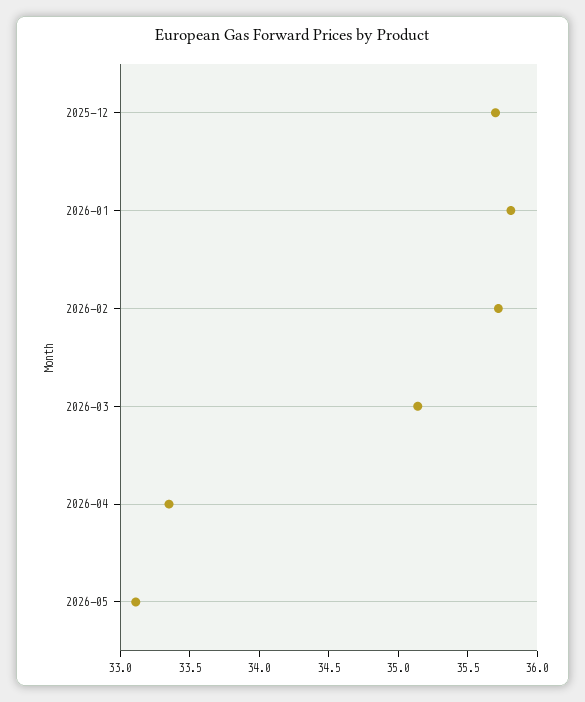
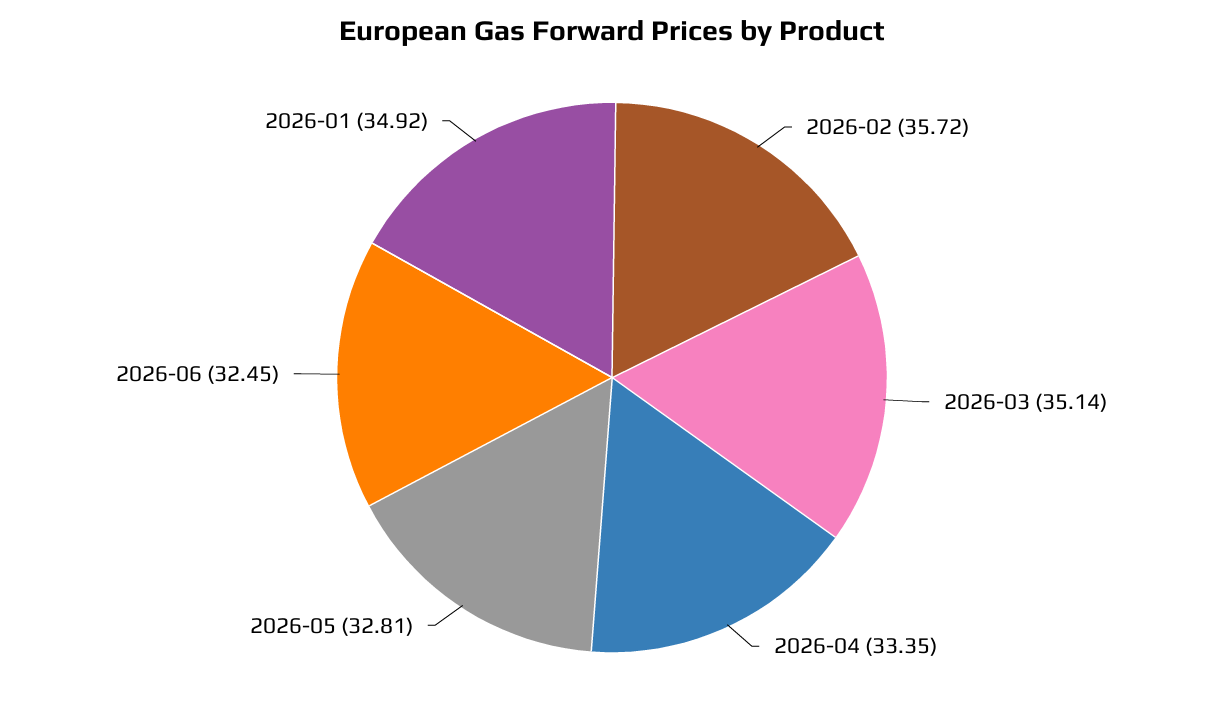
2025-12: 35.7 -> none
2026-01: 35.8 -> 34.92
2026-05: 33.1 -> 32.81
2026-06: none -> 32.45

